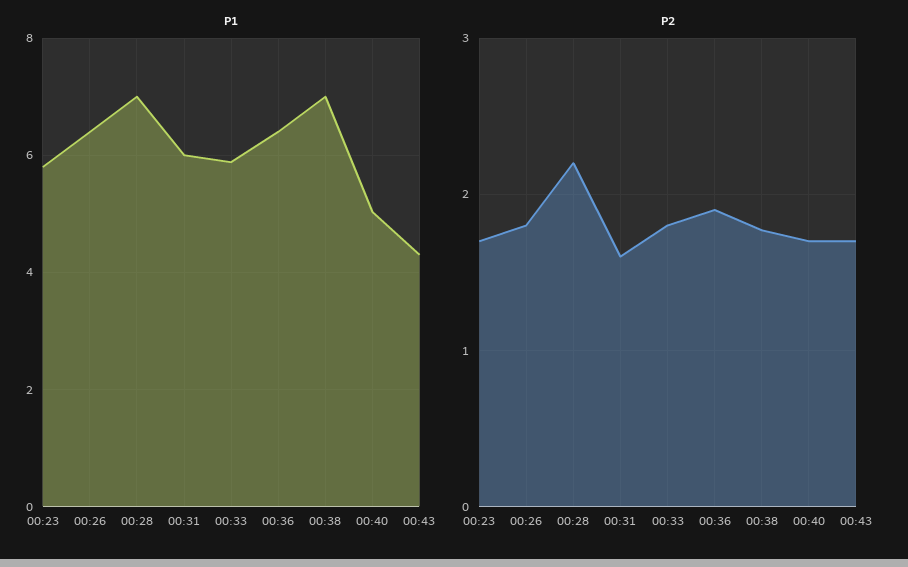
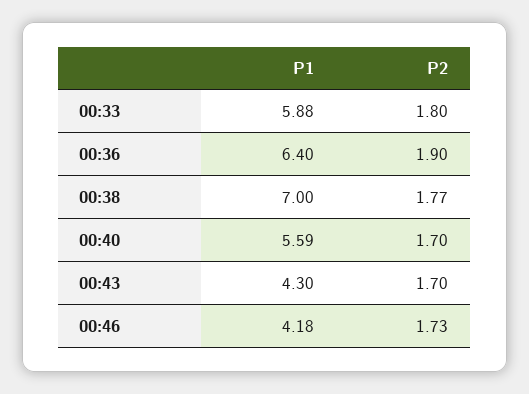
P1, 00:23: 5.8 -> none
P1, 00:26: 6.4 -> none
P1, 00:28: 7 -> none
P1, 00:31: 6 -> none
P1, 00:40: 5 -> 5.59
P2, 00:23: 1.7 -> none
P2, 00:26: 1.8 -> none
P2, 00:28: 2.2 -> none
P2, 00:31: 1.6 -> none
P1, 00:46: none -> 4.18
P2, 00:46: none -> 1.73

